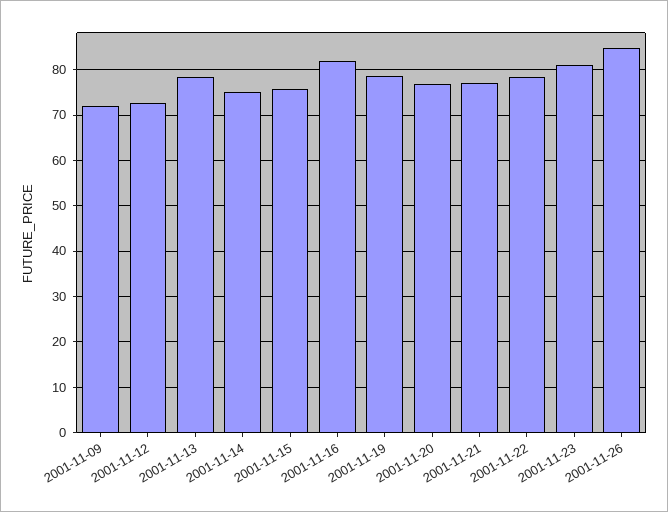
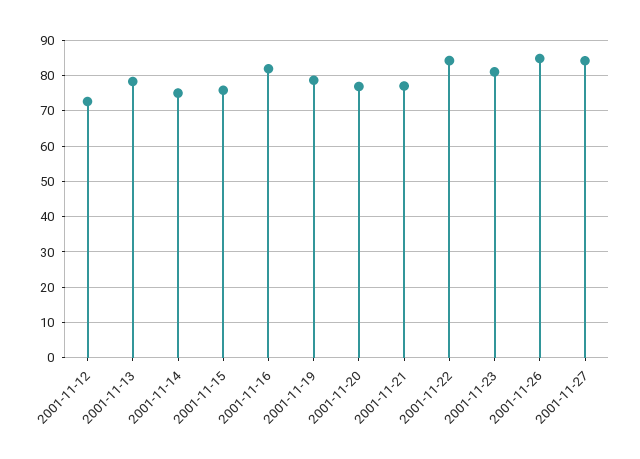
2001-11-09: 72 -> none
2001-11-22: 78 -> 84
2001-11-27: none -> 84

